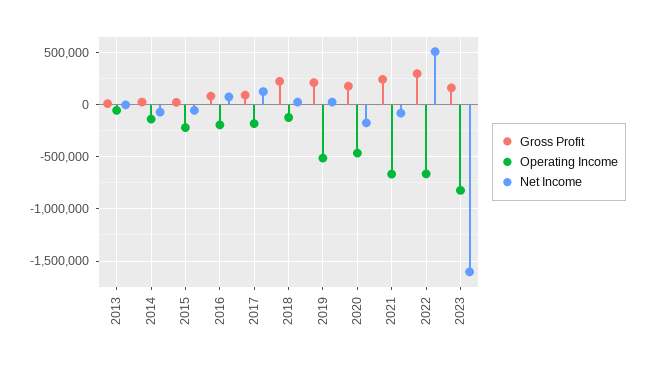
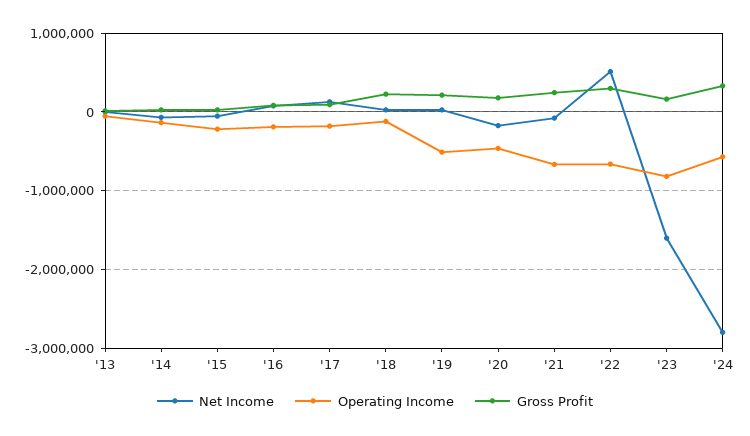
Net Income, '24: none -> -2800000
Operating Income, '24: none -> -600000
Gross Profit, '24: none -> 300000

